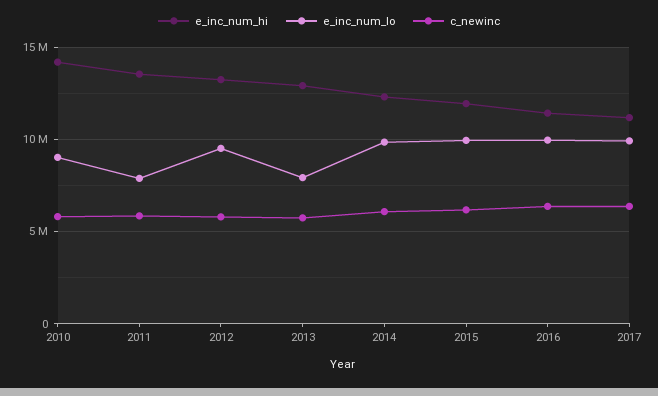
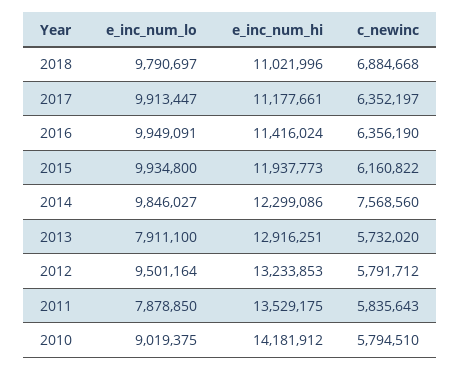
c_newinc, 2014: 6000000 -> 7568560
e_inc_num_lo, 2018: none -> 9790697
e_inc_num_hi, 2018: none -> 11021996
c_newinc, 2018: none -> 6884668

